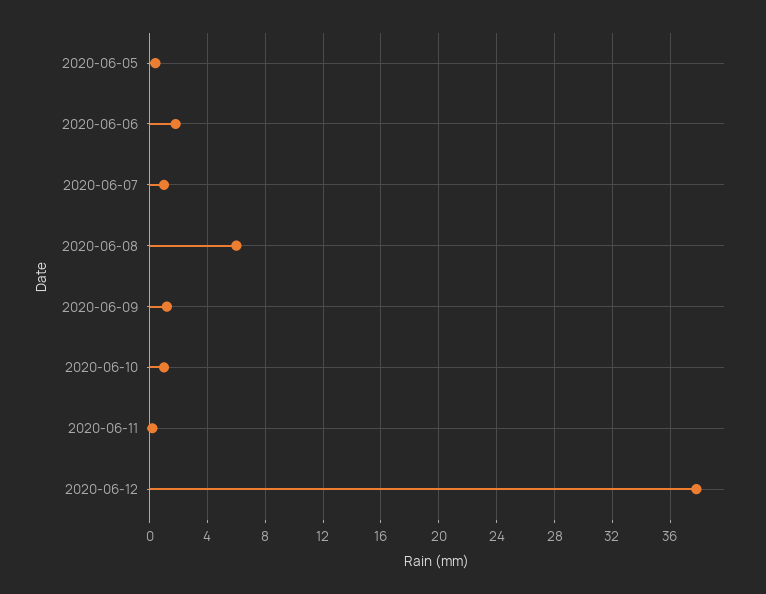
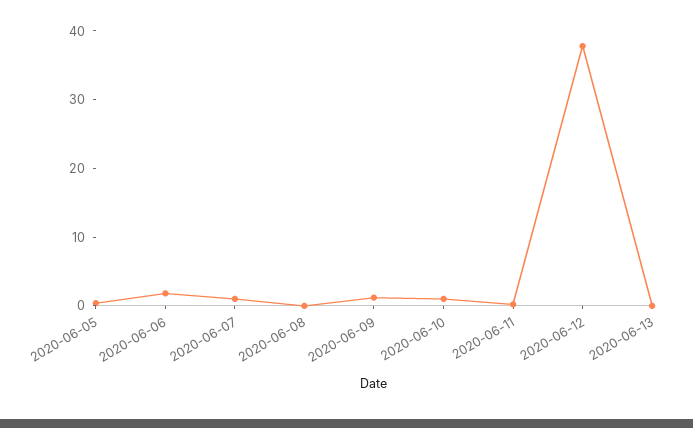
2020-06-08: 6 -> 0
2020-06-13: none -> 0

